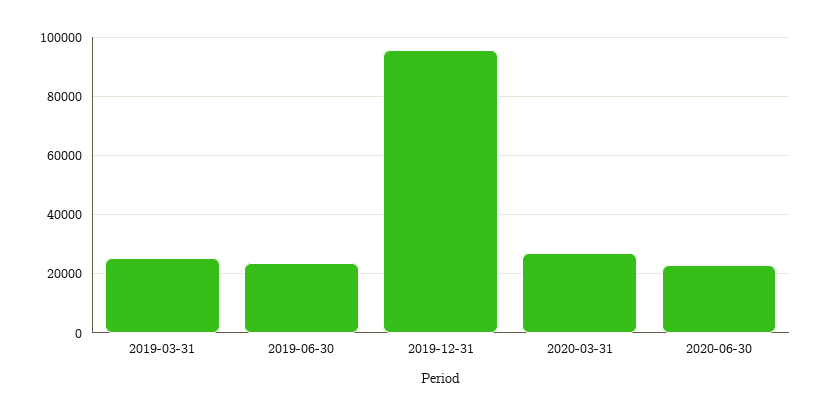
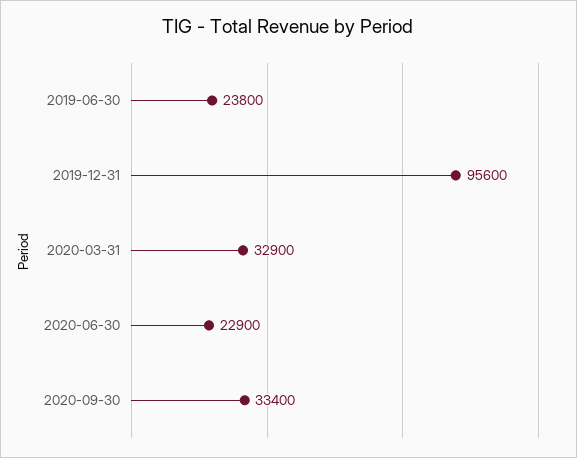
2019-03-31: 25000 -> none
2020-03-31: 27500 -> 32900
2020-09-30: none -> 33400

